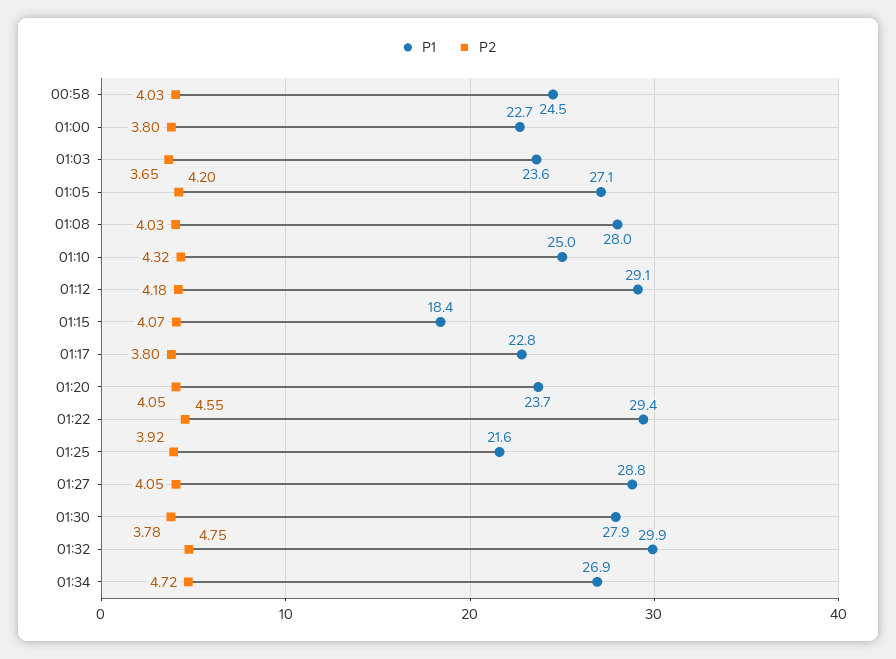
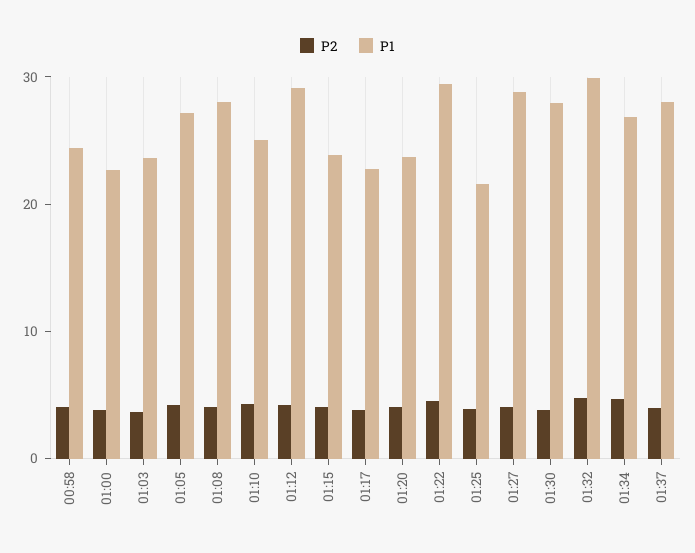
P1, 01:15: 18.4 -> 24
P2, 01:37: none -> 4
P1, 01:37: none -> 28

